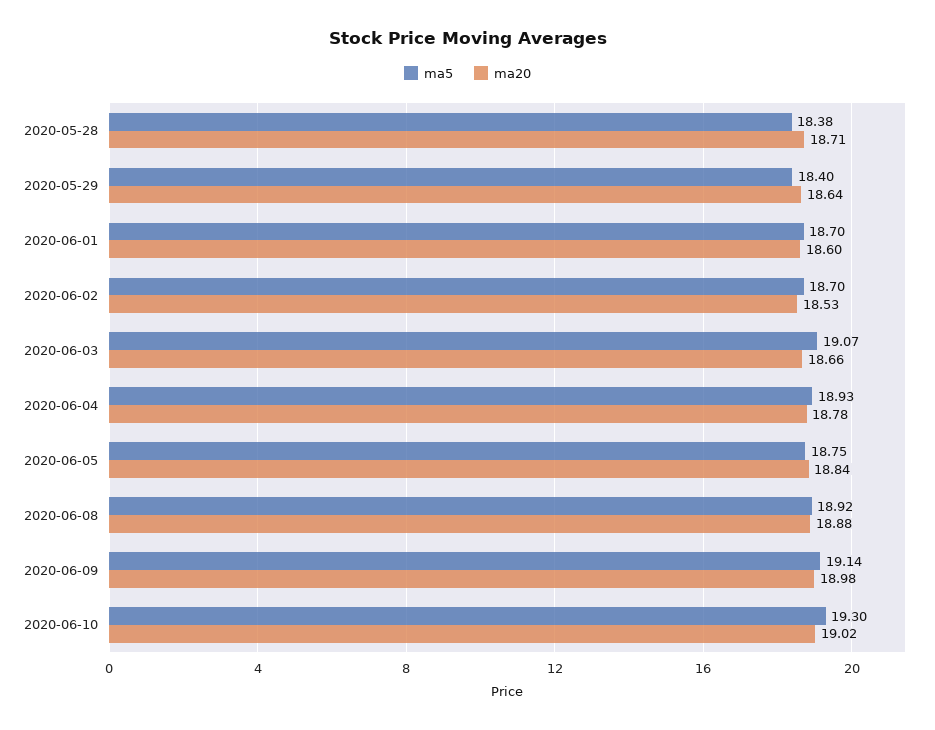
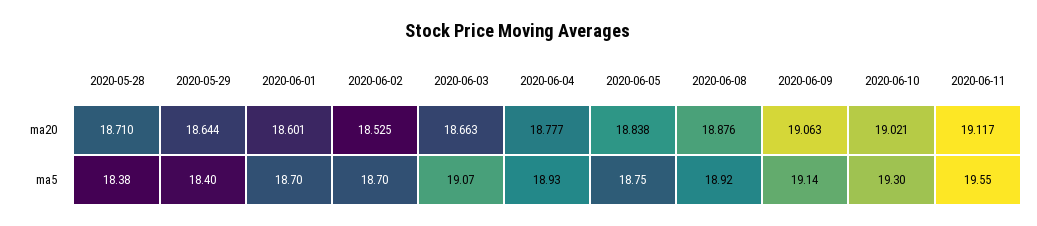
ma20, 2020-06-09: 18.98 -> 19.063
ma20, 2020-06-11: none -> 19.117
ma5, 2020-06-11: none -> 19.55

